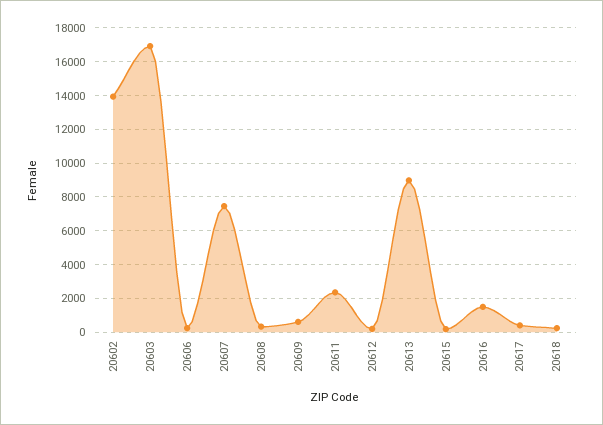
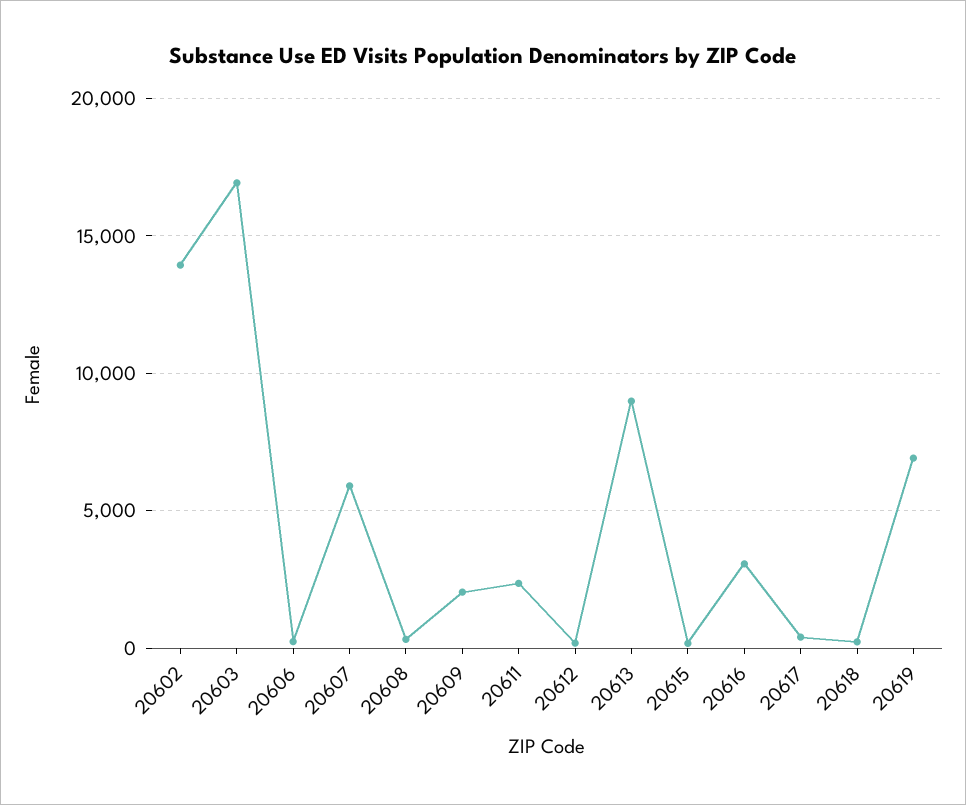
20607: 7500 -> 6000
20609: 500 -> 2000
20616: 1500 -> 3000
20619: none -> 7000

